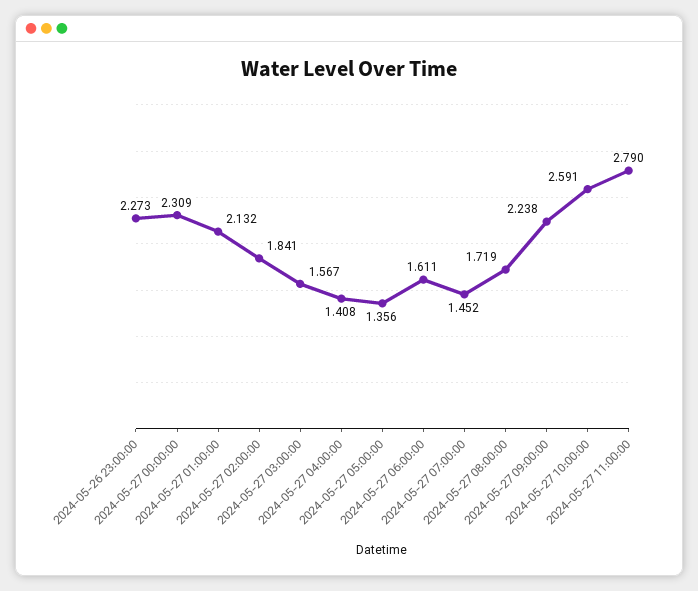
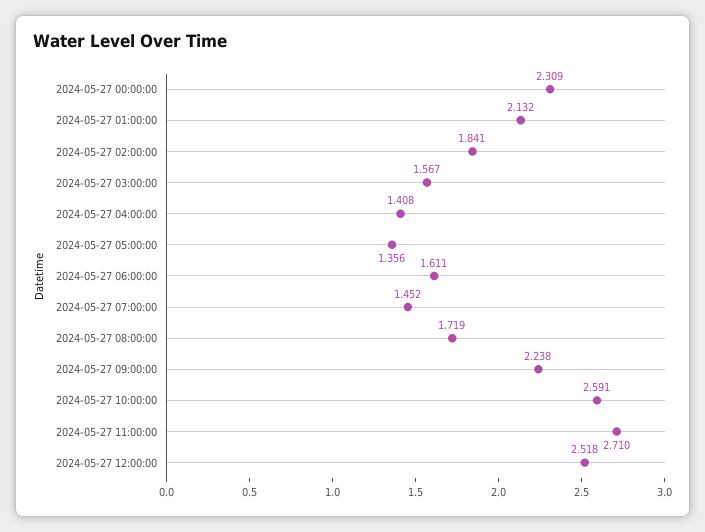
2024-05-26 23:00:00: 2.273 -> none
2024-05-27 11:00:00: 2.79 -> 2.71
2024-05-27 12:00:00: none -> 2.518

